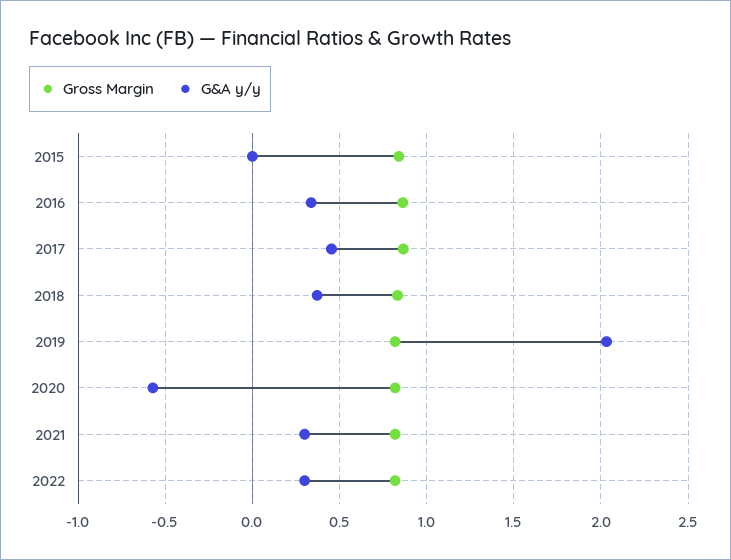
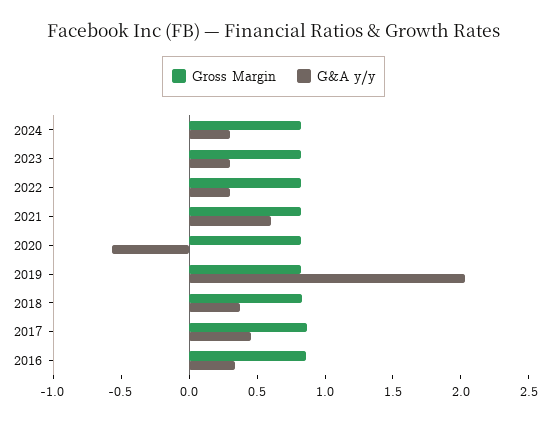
Gross Margin, 2015: 0.85 -> none
G&A y/y, 2015: 0 -> none
G&A y/y, 2021: 0.3 -> 0.6
Gross Margin, 2024: none -> 0.8
G&A y/y, 2024: none -> 0.3
Gross Margin, 2023: none -> 0.8
G&A y/y, 2023: none -> 0.3

